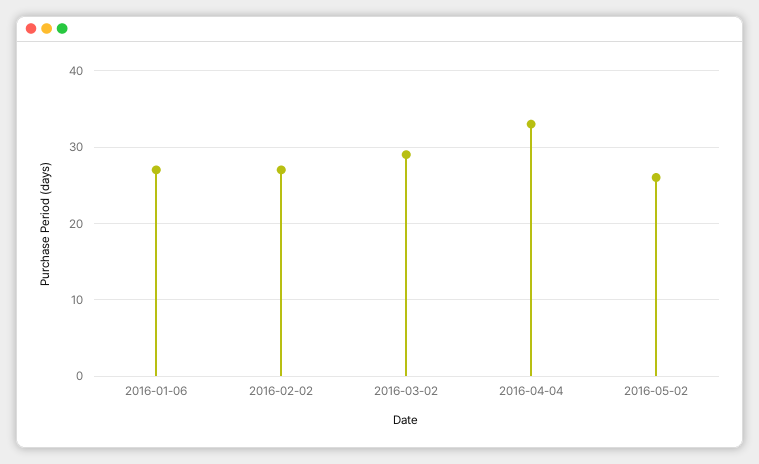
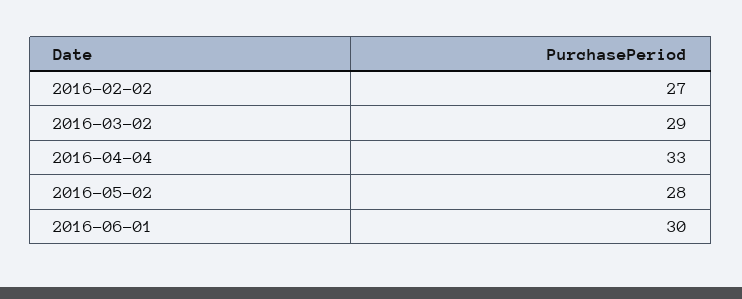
2016-01-06: 27 -> none
2016-05-02: 26 -> 28
2016-06-01: none -> 30

